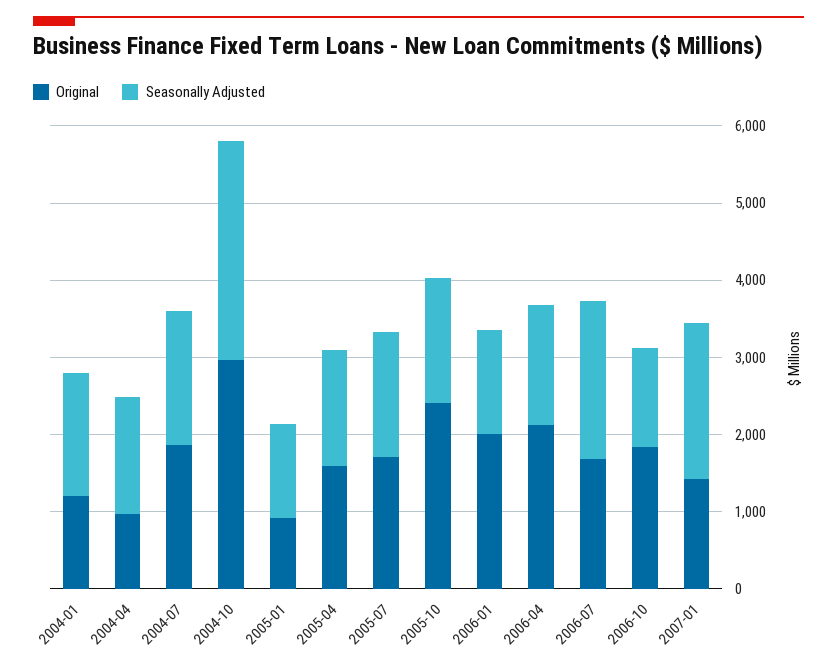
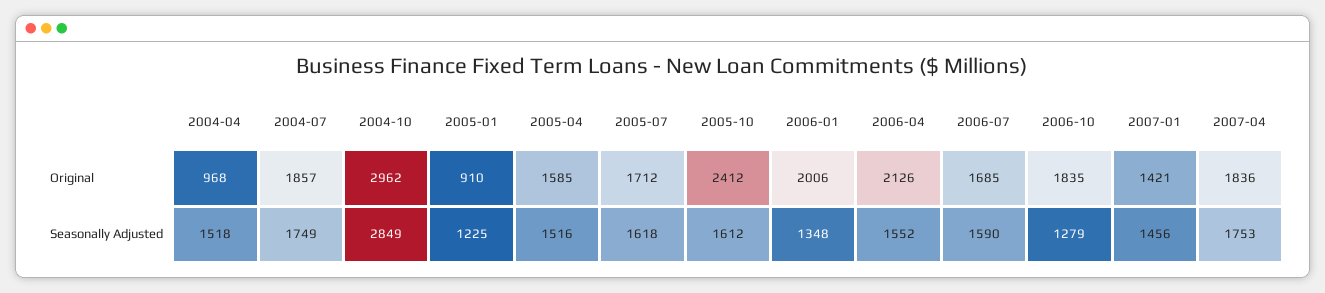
Original, 2004-01: 1200 -> none
Seasonally Adjusted, 2004-01: 1600 -> none
Seasonally Adjusted, 2006-07: 2000 -> 1590
Seasonally Adjusted, 2007-01: 2000 -> 1456
Original, 2007-04: none -> 1836
Seasonally Adjusted, 2007-04: none -> 1753

